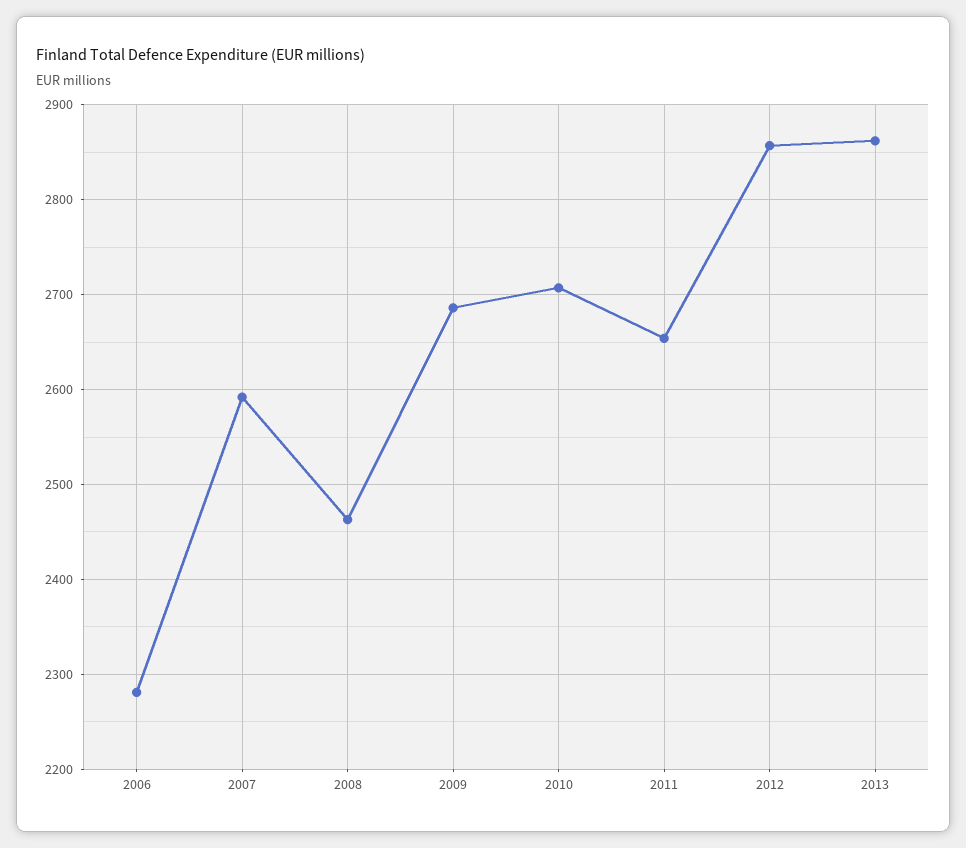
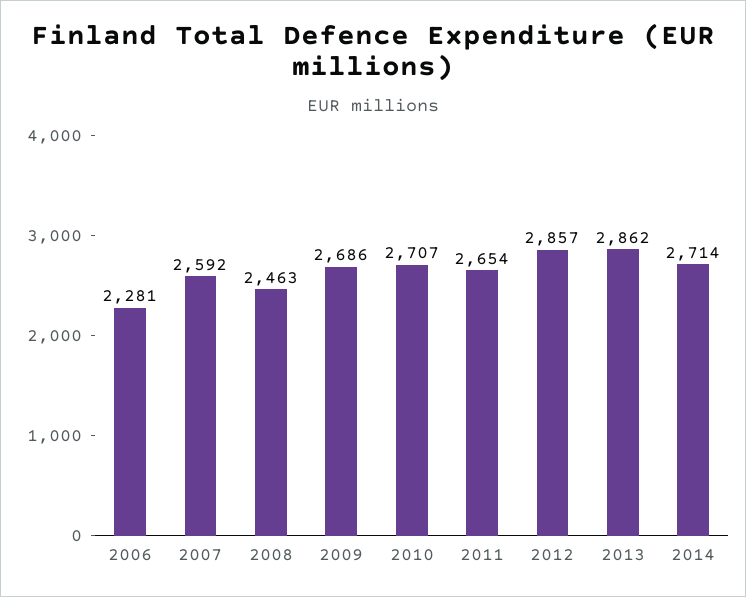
2014: none -> 2714

